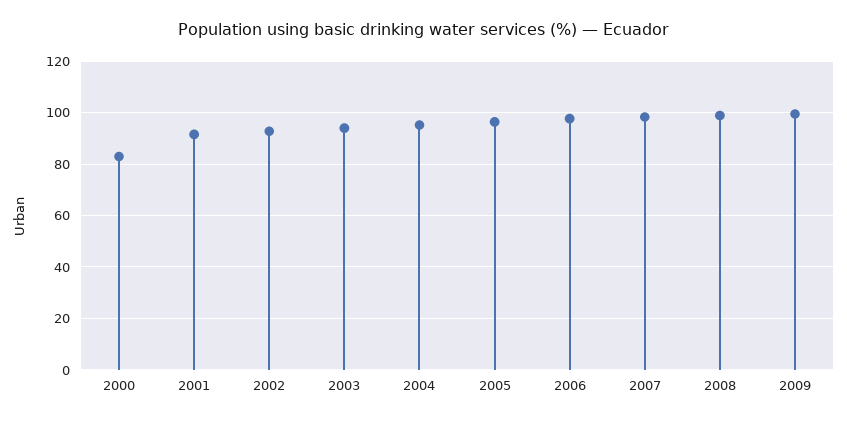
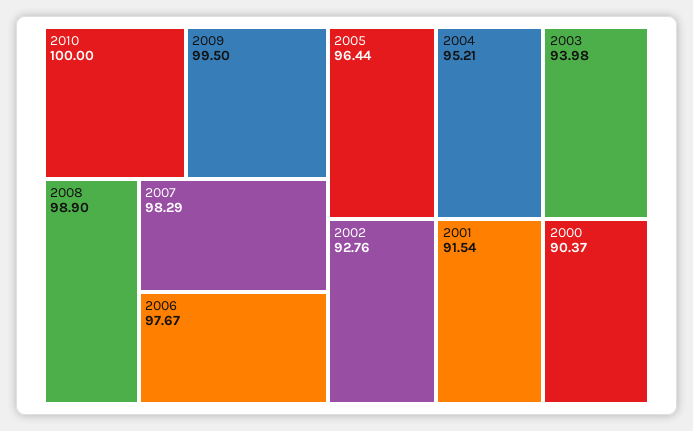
2000: 82.5 -> 90.37
2010: none -> 100

